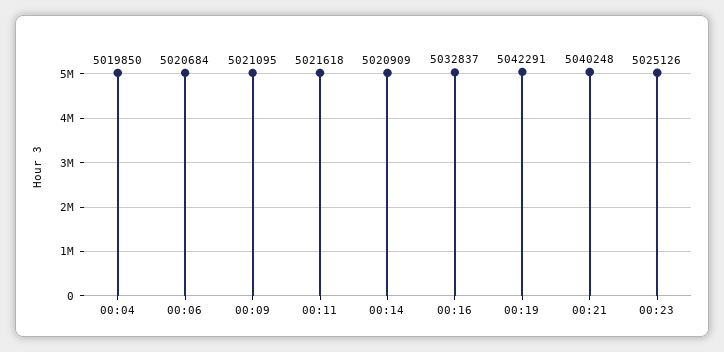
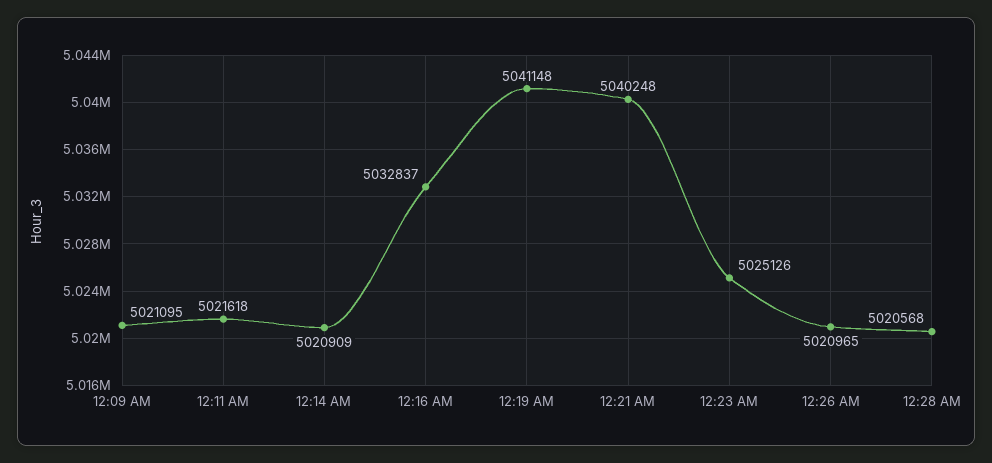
00:04: 5019850 -> none
00:06: 5020684 -> none
00:19: 5042291 -> 5041148
12:26 AM: none -> 5020965
12:28 AM: none -> 5020568

